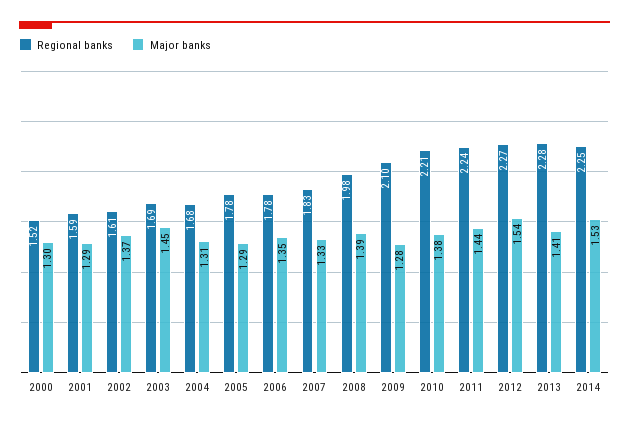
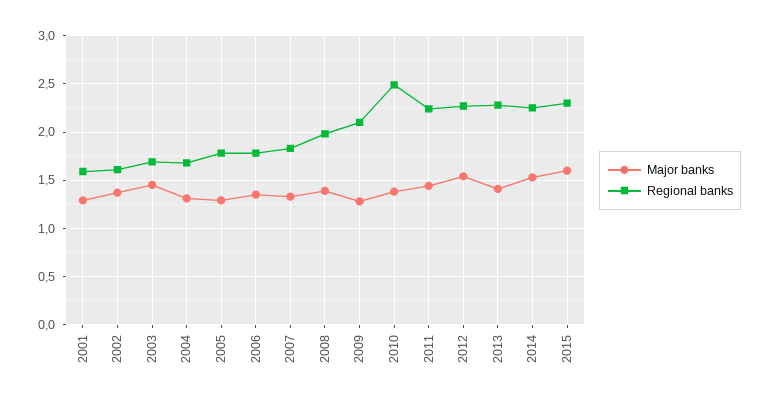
Regional banks, 2000: 1.52 -> none
Major banks, 2000: 1.3 -> none
Regional banks, 2010: 2.21 -> 2.5
Major banks, 2015: none -> 1.6
Regional banks, 2015: none -> 2.3

